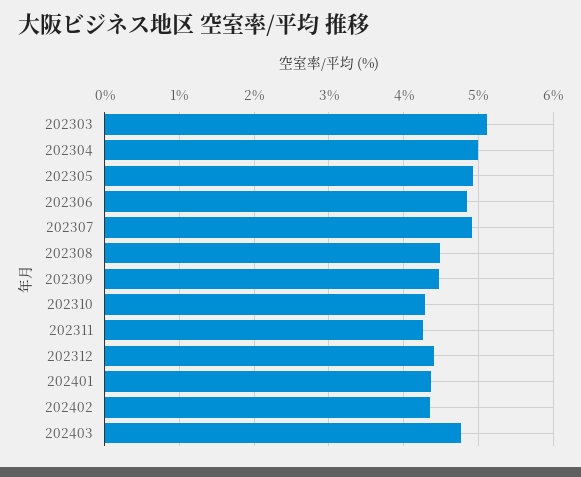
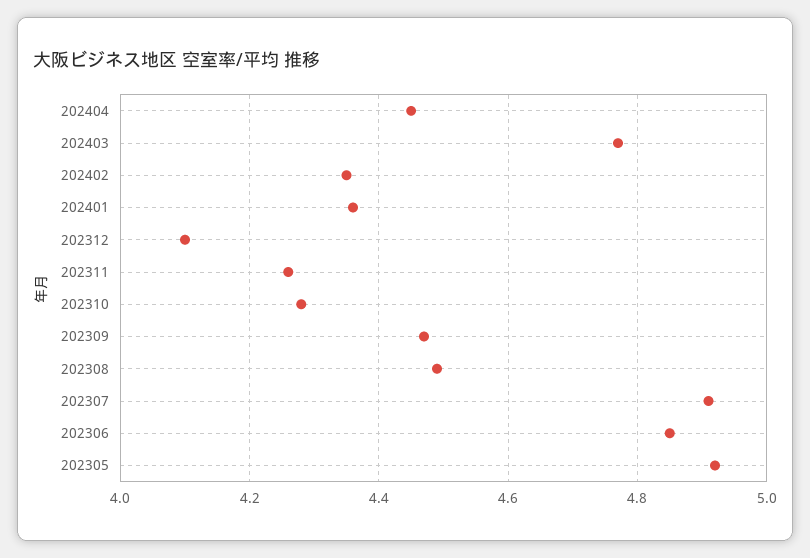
202303: 5.1 -> none
202304: 5 -> none
202312: 4.4 -> 4.1
202404: none -> 4.45

